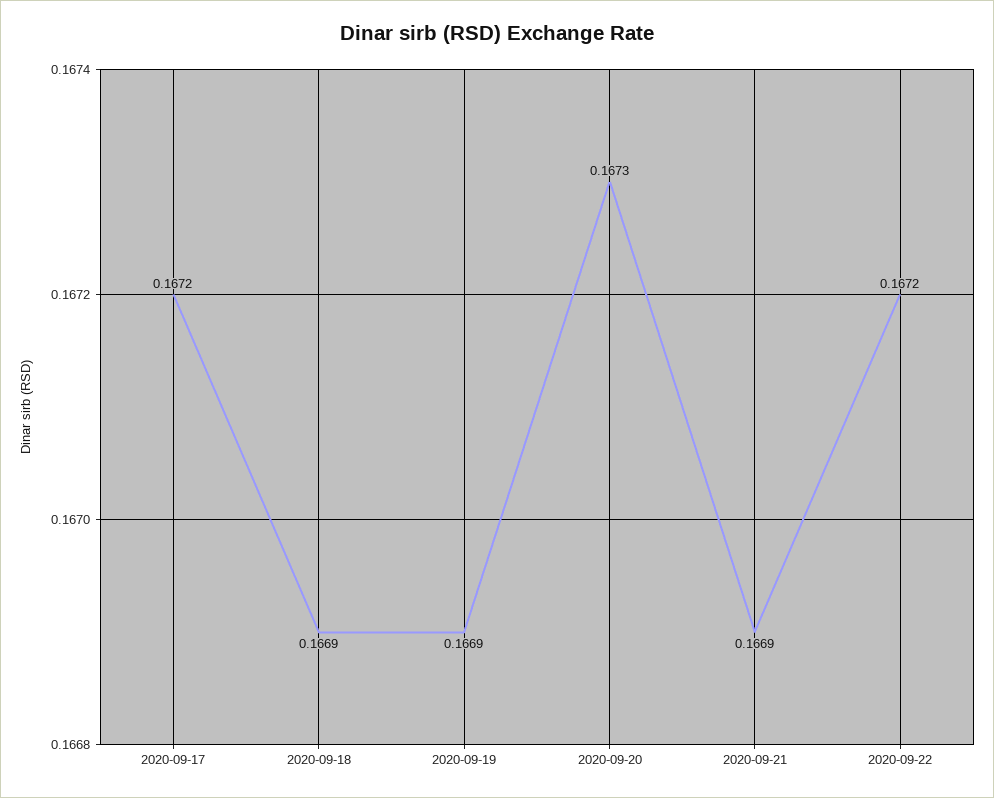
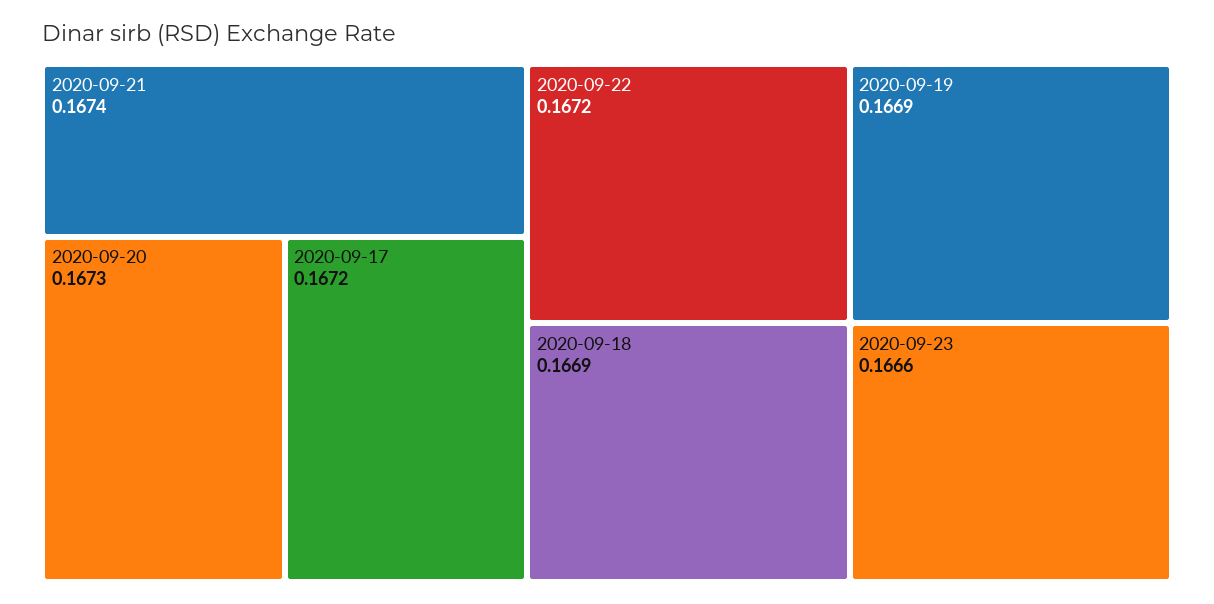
2020-09-21: 0.1669 -> 0.1674
2020-09-23: none -> 0.1666

